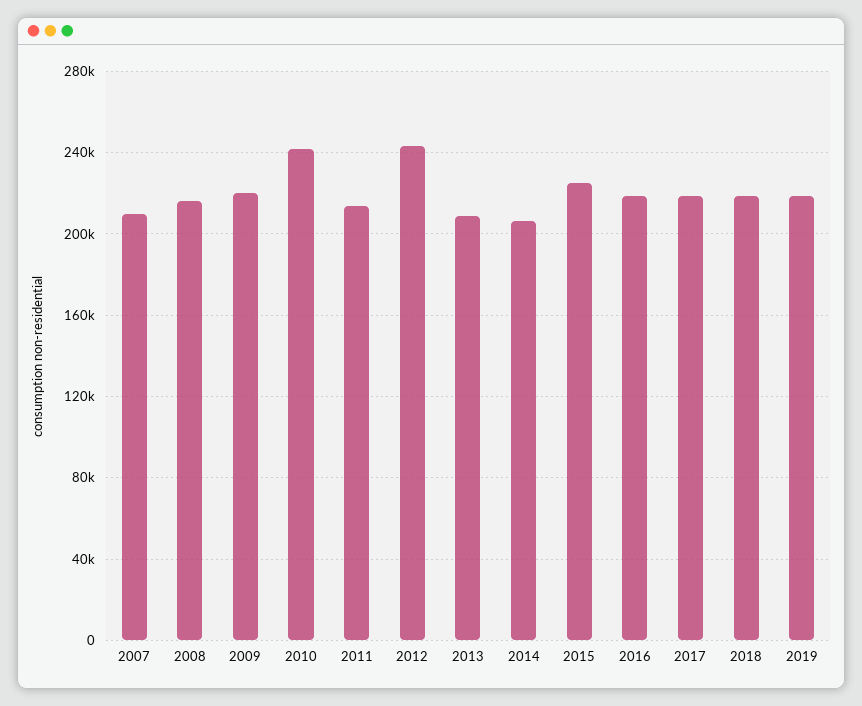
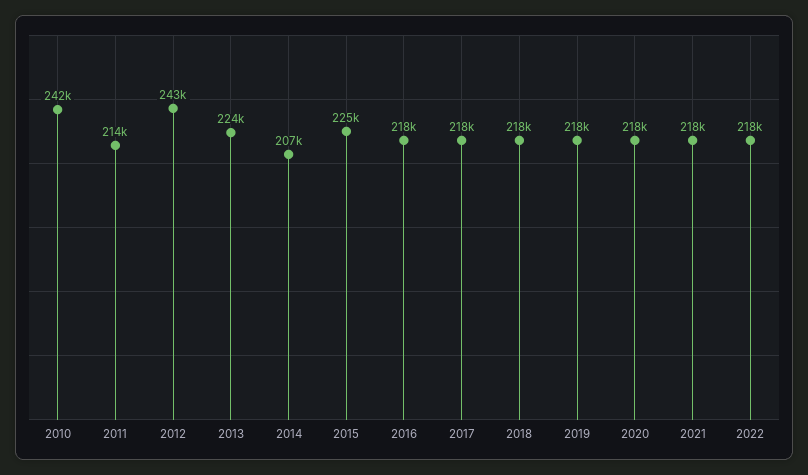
2007: 210000 -> none
2008: 215000 -> none
2009: 220000 -> none
2013: 210000 -> 224000
2020: none -> 218000
2021: none -> 218000
2022: none -> 218000

